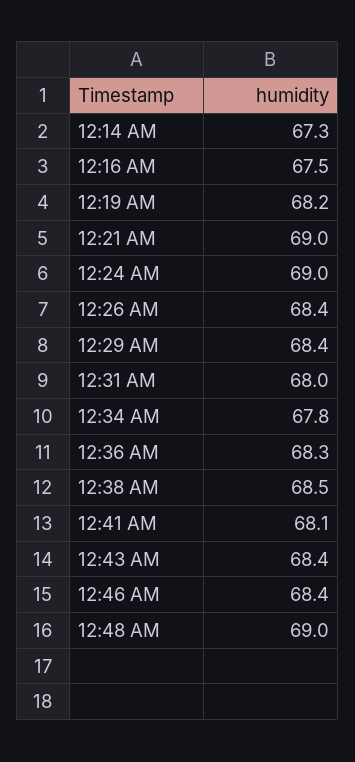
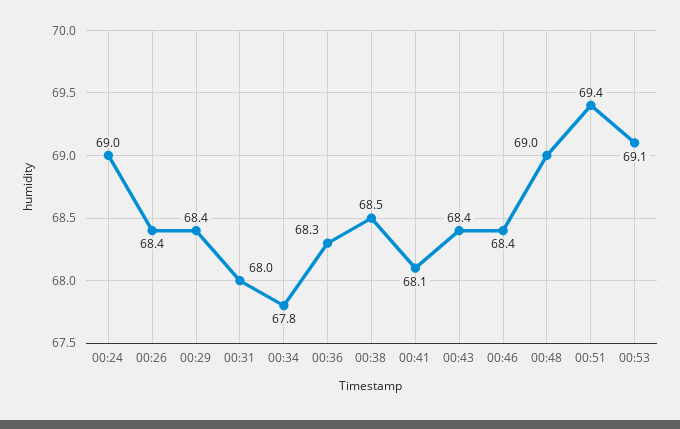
12:14 AM: 67.3 -> none
12:16 AM: 67.5 -> none
12:19 AM: 68.2 -> none
12:21 AM: 69 -> none
00:51: none -> 69.4
00:53: none -> 69.1

